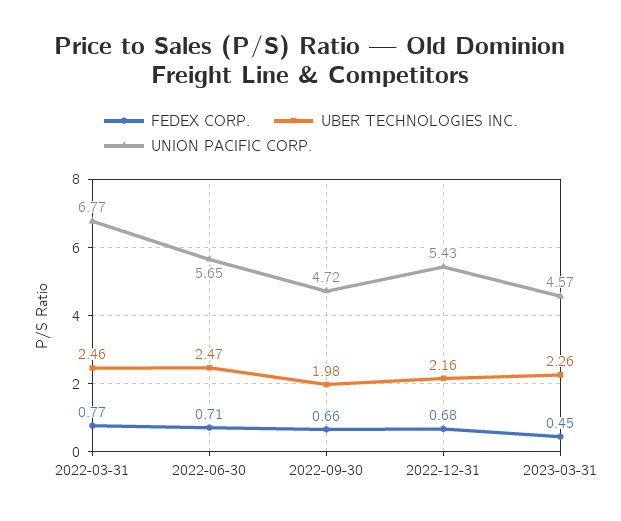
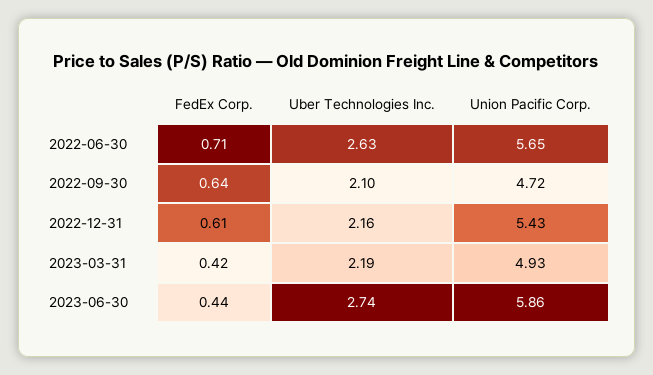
FEDEX CORP., 2022-03-31: 0.77 -> none
UBER TECHNOLOGIES INC., 2022-03-31: 2.46 -> none
UNION PACIFIC CORP., 2022-03-31: 6.77 -> none
UBER TECHNOLOGIES INC., 2022-06-30: 2.47 -> 2.63
FEDEX CORP., 2022-09-30: 0.66 -> 0.64
UBER TECHNOLOGIES INC., 2022-09-30: 1.98 -> 2.1
FEDEX CORP., 2022-12-31: 0.68 -> 0.61
FEDEX CORP., 2023-03-31: 0.45 -> 0.42
UBER TECHNOLOGIES INC., 2023-03-31: 2.26 -> 2.19
UNION PACIFIC CORP., 2023-03-31: 4.57 -> 4.93
FEDEX CORP., 2023-06-30: none -> 0.44
UBER TECHNOLOGIES INC., 2023-06-30: none -> 2.74
UNION PACIFIC CORP., 2023-06-30: none -> 5.86

